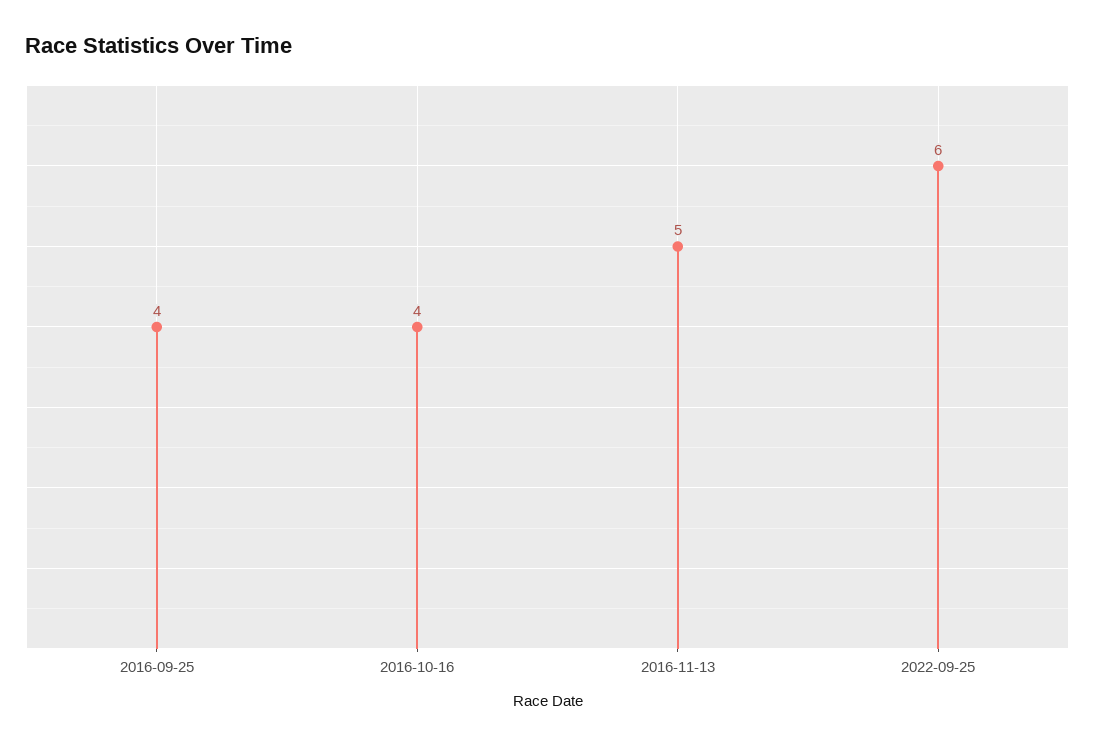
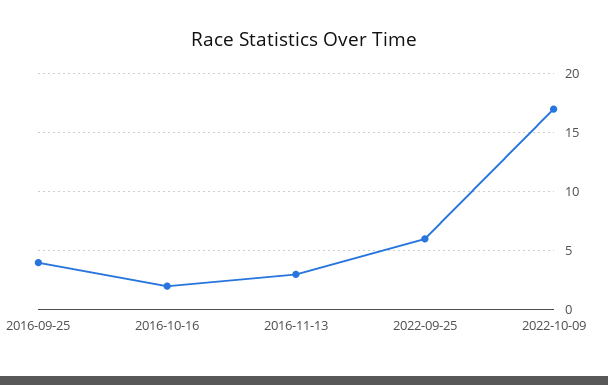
2016-10-16: 4 -> 2
2016-11-13: 5 -> 3
2022-10-09: none -> 17

